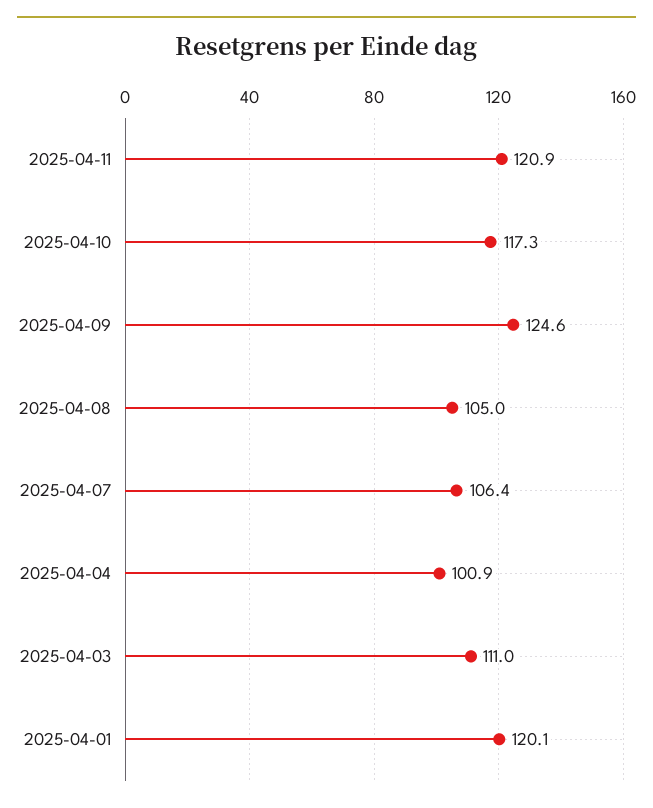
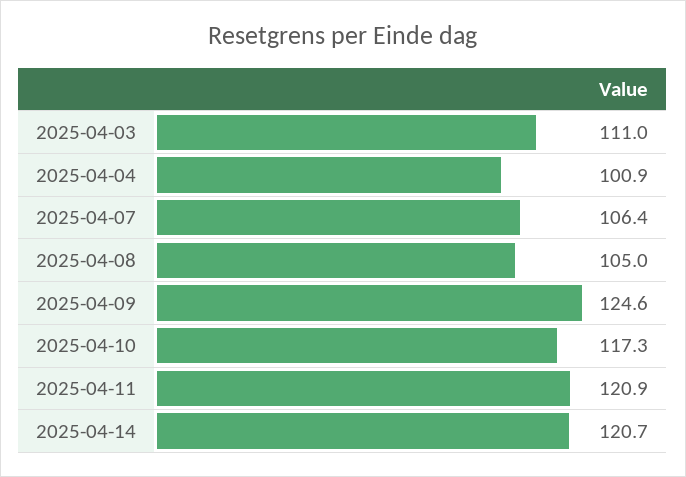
2025-04-01: 120.1 -> none
2025-04-14: none -> 120.7

